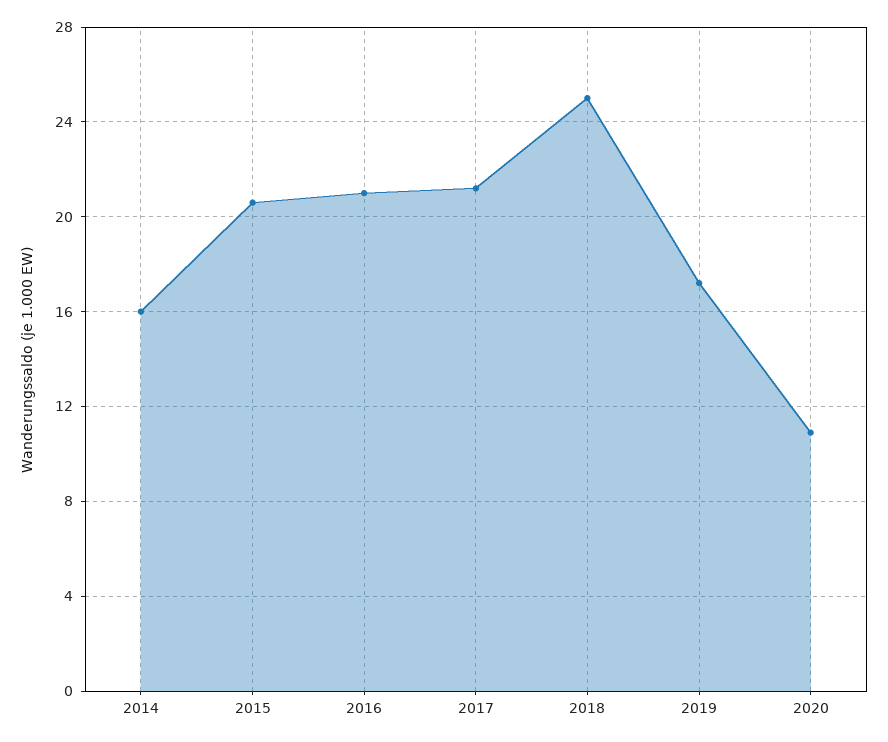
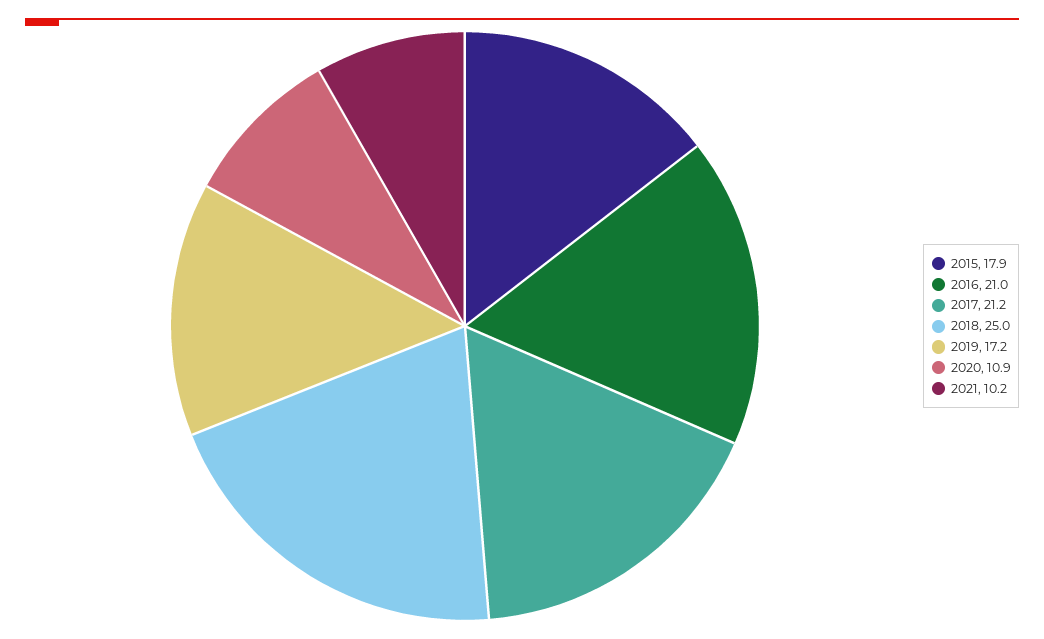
2014: 16 -> none
2015: 20.5 -> 17.9
2021: none -> 10.2

